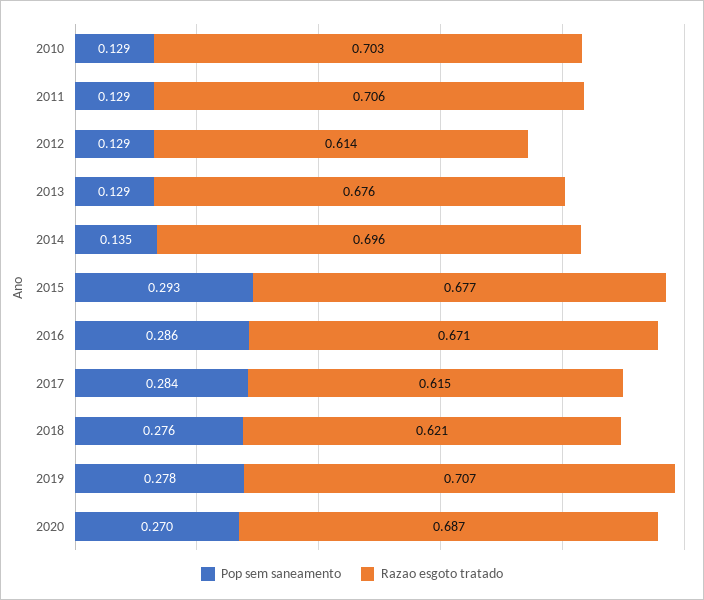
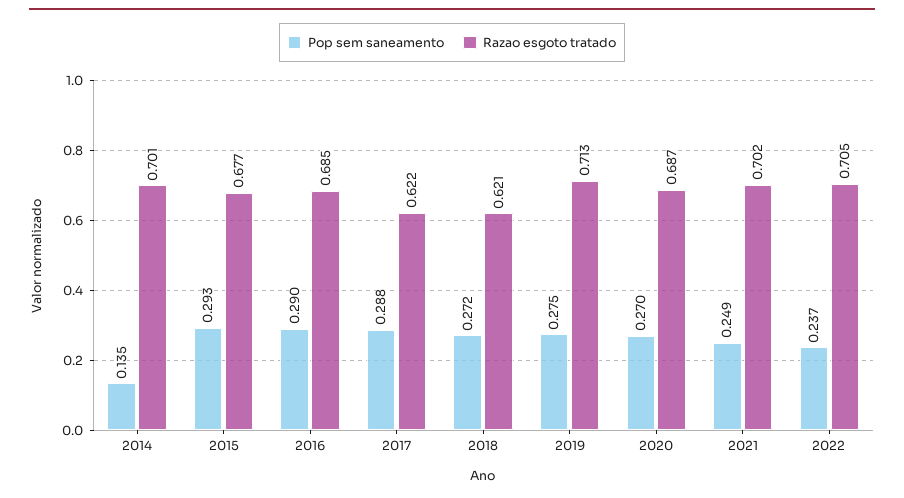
Pop sem saneamento, 2010: 0.129 -> none
Razao esgoto tratado, 2010: 0.703 -> none
Pop sem saneamento, 2011: 0.129 -> none
Razao esgoto tratado, 2011: 0.706 -> none
Pop sem saneamento, 2012: 0.129 -> none
Razao esgoto tratado, 2012: 0.614 -> none
Pop sem saneamento, 2013: 0.129 -> none
Razao esgoto tratado, 2013: 0.676 -> none
Razao esgoto tratado, 2014: 0.696 -> 0.701
Pop sem saneamento, 2016: 0.286 -> 0.29
Razao esgoto tratado, 2016: 0.671 -> 0.685
Pop sem saneamento, 2017: 0.284 -> 0.288
Razao esgoto tratado, 2017: 0.615 -> 0.622
Pop sem saneamento, 2018: 0.276 -> 0.272
Pop sem saneamento, 2019: 0.278 -> 0.275
Razao esgoto tratado, 2019: 0.707 -> 0.713
Pop sem saneamento, 2021: none -> 0.249
Razao esgoto tratado, 2021: none -> 0.702
Pop sem saneamento, 2022: none -> 0.237
Razao esgoto tratado, 2022: none -> 0.705

